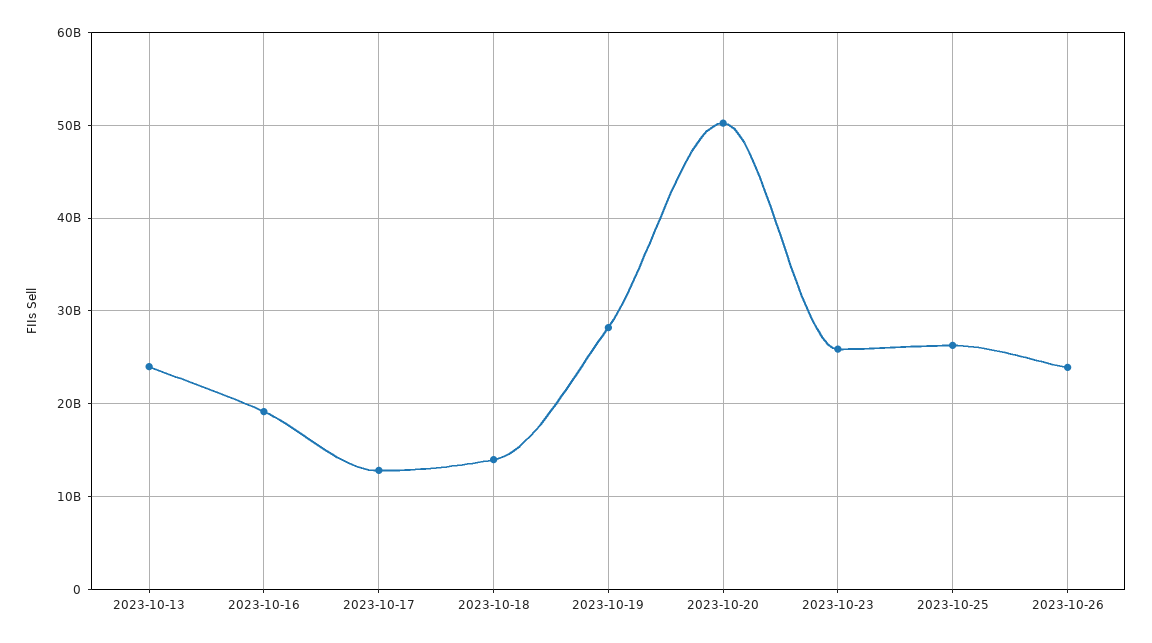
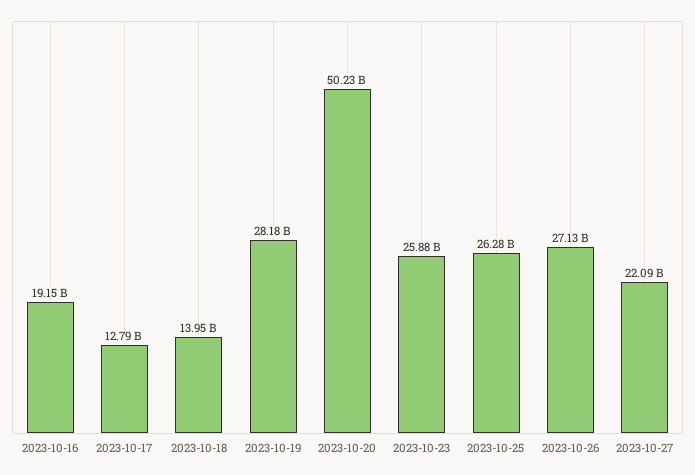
2023-10-13: 24000000000 -> none
2023-10-26: 24000000000 -> 27130000000
2023-10-27: none -> 22090000000

